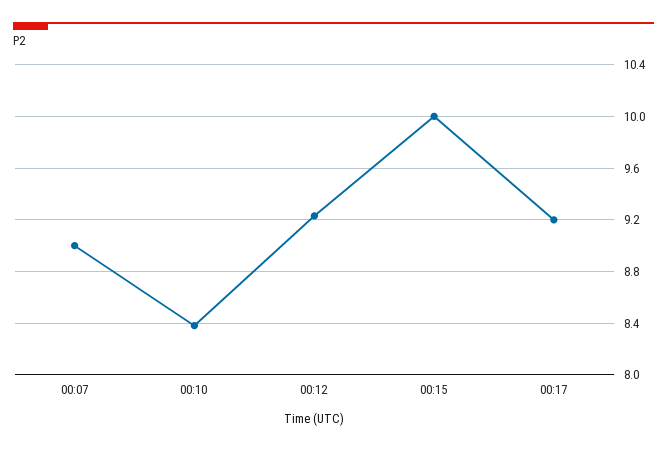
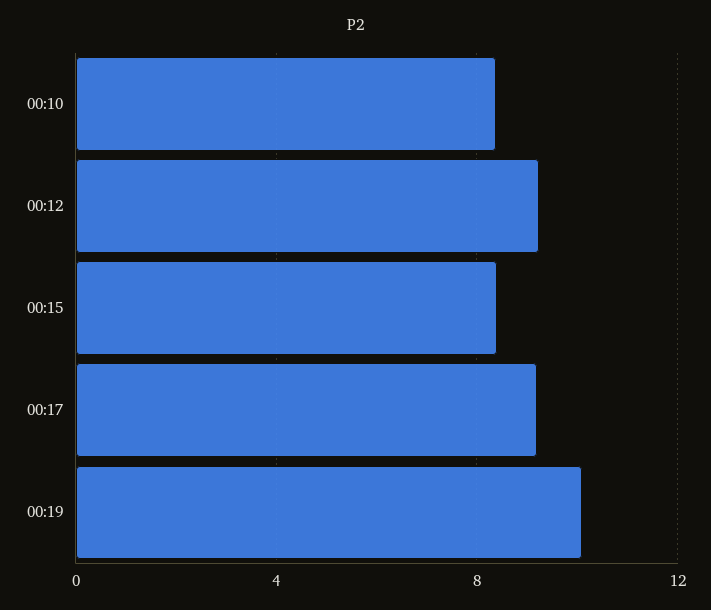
00:07: 9 -> none
00:15: 10 -> 8.5
00:19: none -> 10

